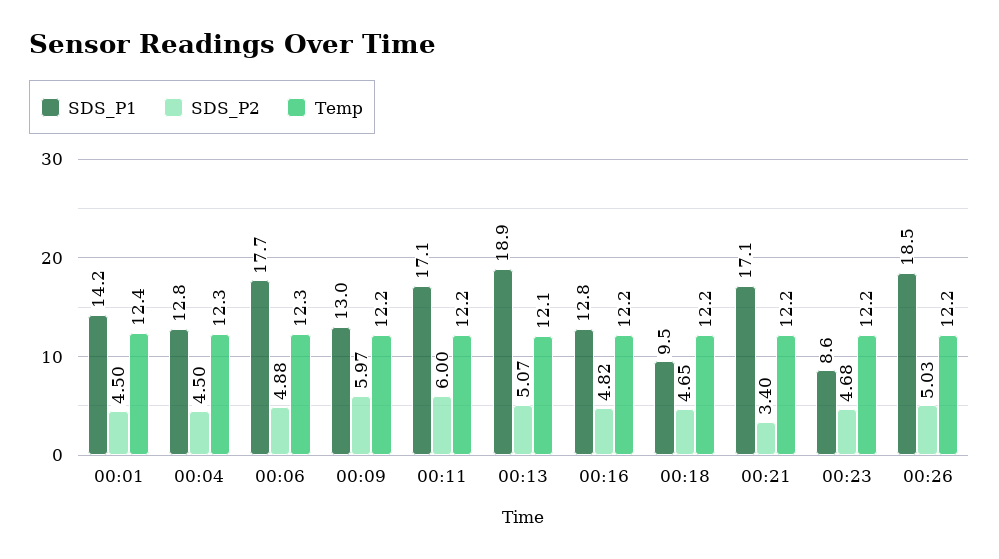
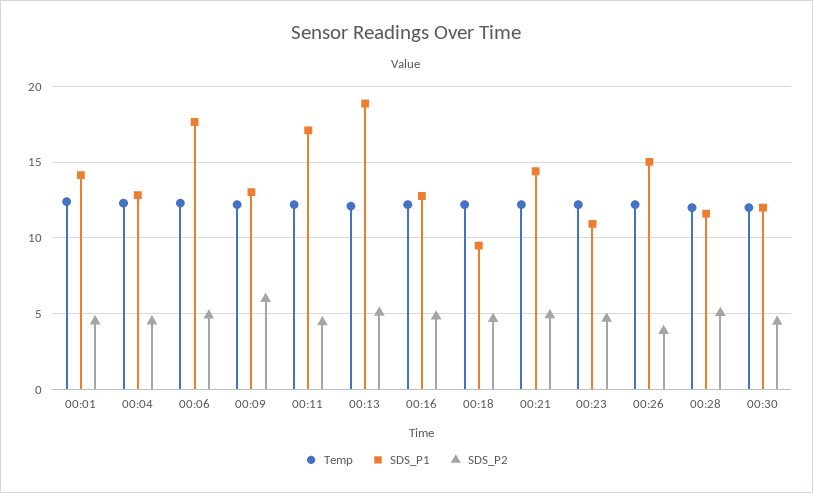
SDS_P2, 00:11: 6 -> 4.5
SDS_P1, 00:21: 17.1 -> 14.5
SDS_P2, 00:21: 3.4 -> 5
SDS_P1, 00:23: 8.6 -> 11
SDS_P1, 00:26: 18.5 -> 15
SDS_P2, 00:26: 5.03 -> 4
Temp, 00:28: none -> 12
SDS_P1, 00:28: none -> 11.5
SDS_P2, 00:28: none -> 5
Temp, 00:30: none -> 12
SDS_P1, 00:30: none -> 12
SDS_P2, 00:30: none -> 4.5

